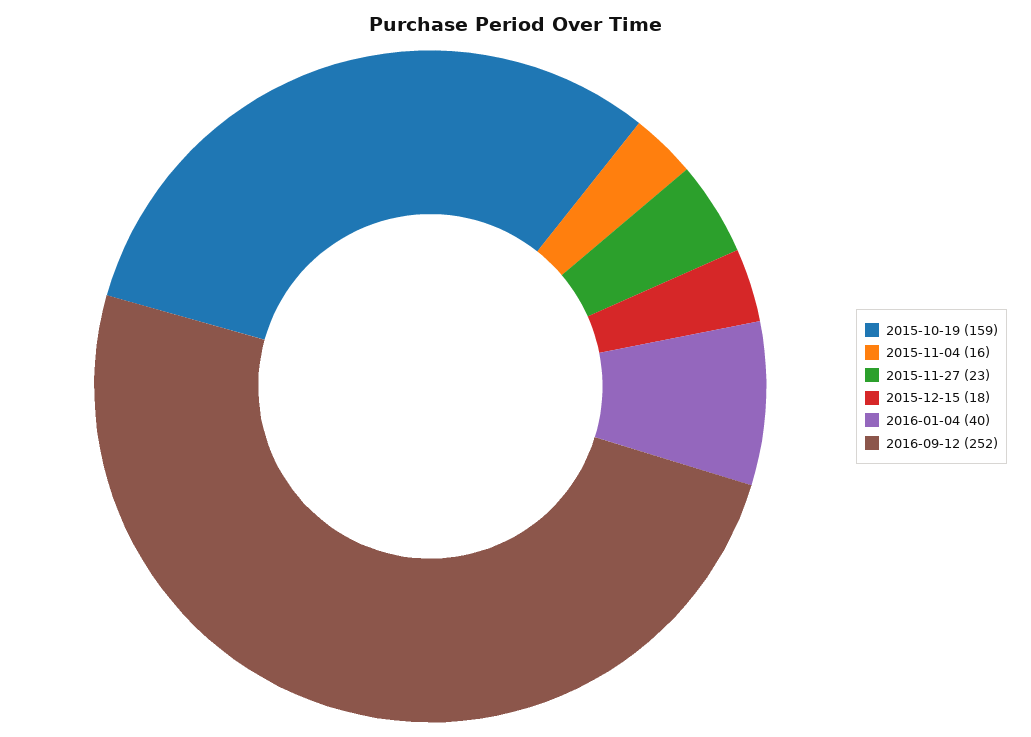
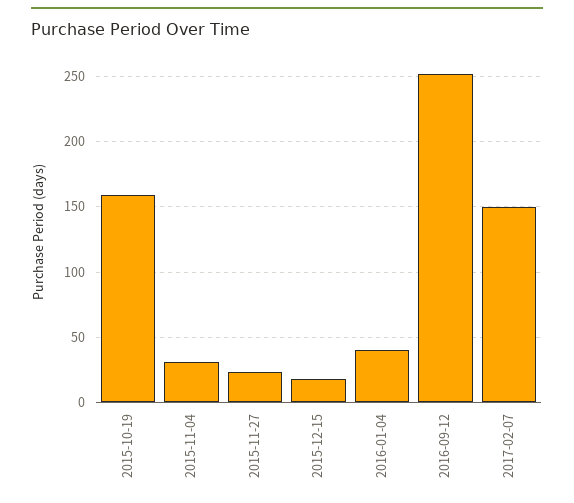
2015-11-04: 16 -> 30
2017-02-07: none -> 150

